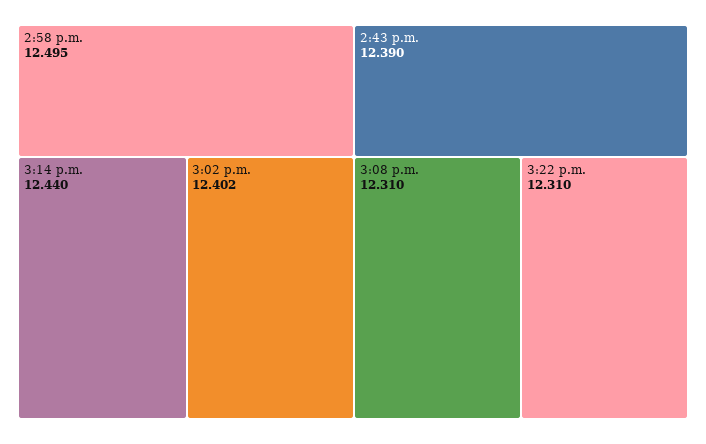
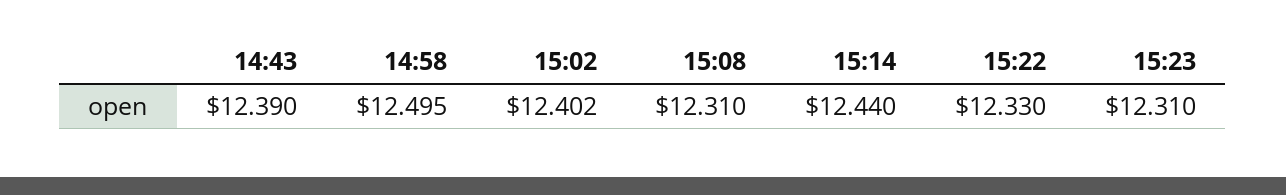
3:22 p.m.: 12.31 -> 12.33
15:23: none -> 12.31

